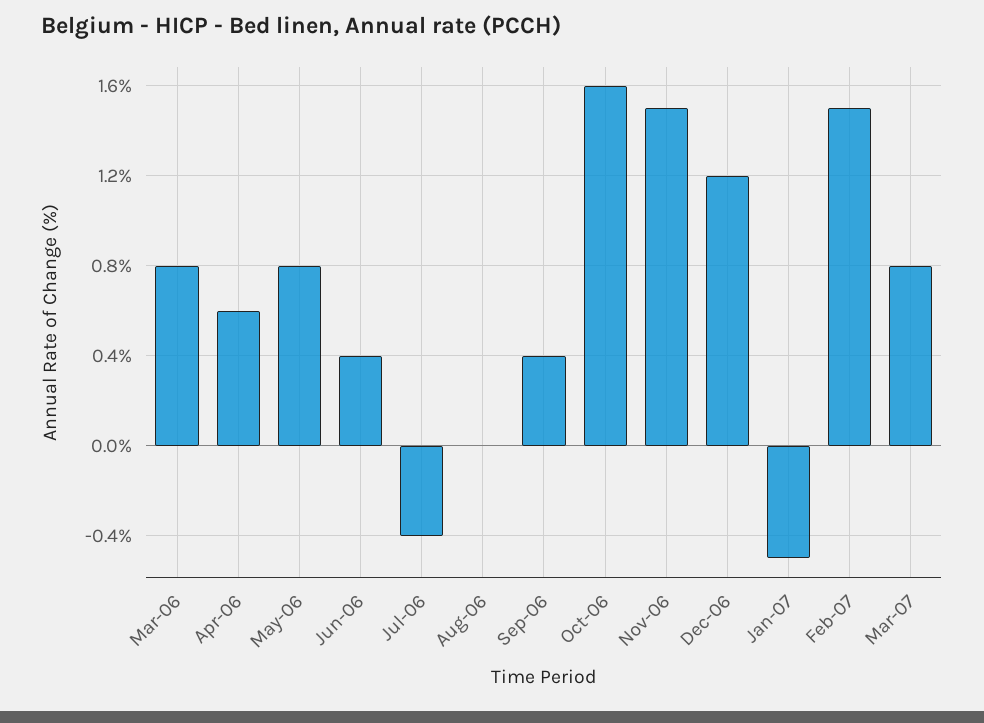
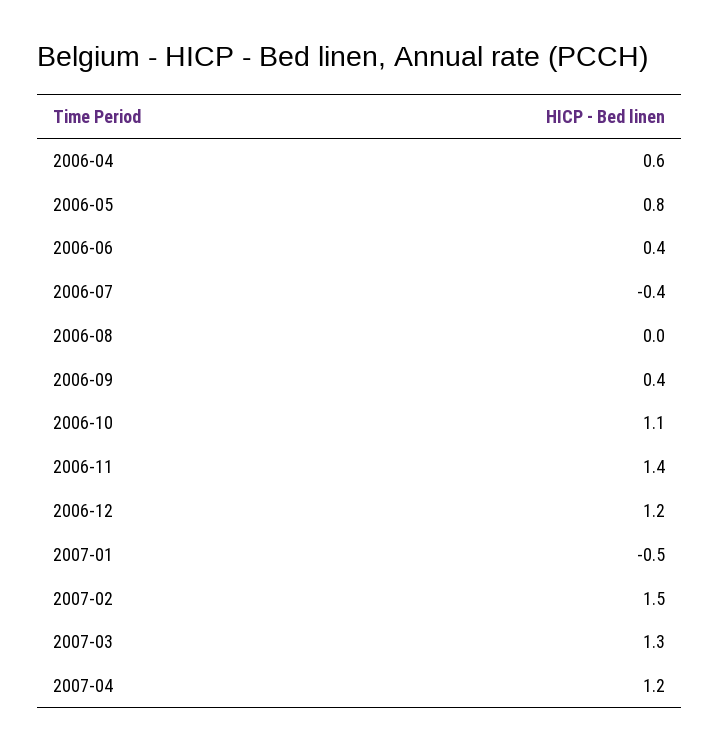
Mar-06: 0.8 -> none
Oct-06: 1.6 -> 1.1
Nov-06: 1.5 -> 1.4
Mar-07: 0.8 -> 1.3
2007-04: none -> 1.2

